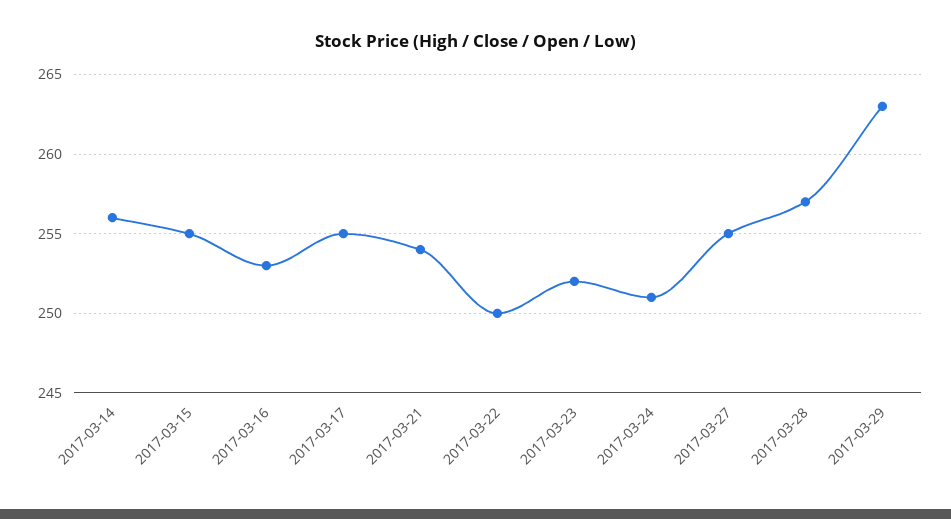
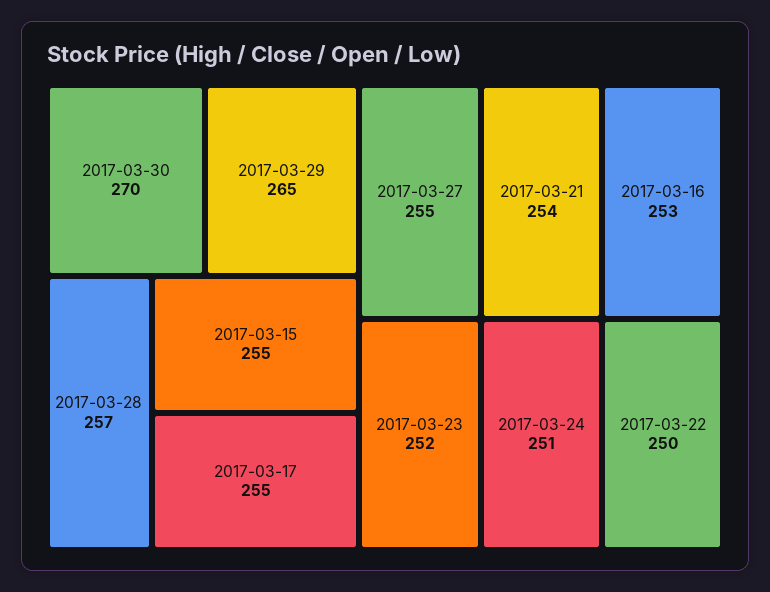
2017-03-14: 256 -> none
2017-03-29: 263 -> 265
2017-03-30: none -> 270

